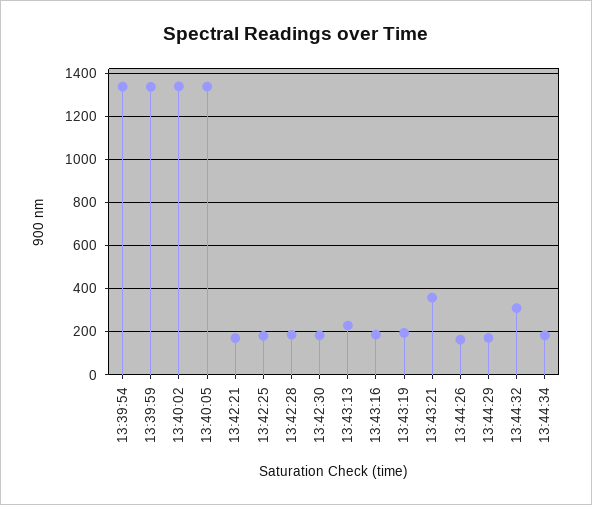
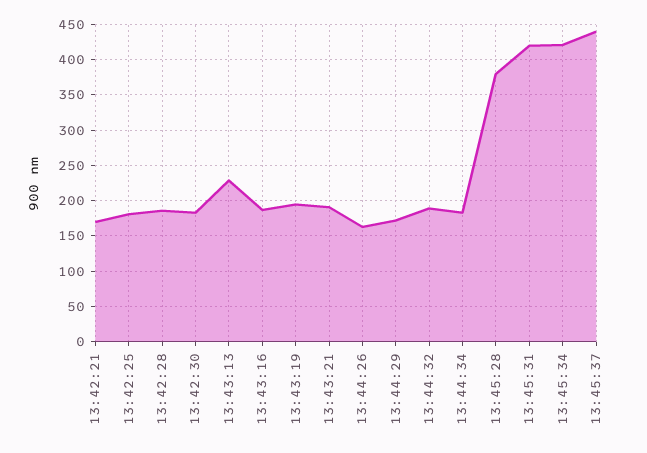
13:39:54: 1350 -> none
13:39:59: 1350 -> none
13:40:02: 1350 -> none
13:40:05: 1350 -> none
13:43:21: 350 -> 190
13:44:32: 300 -> 190
13:45:28: none -> 380
13:45:31: none -> 420
13:45:34: none -> 420
13:45:37: none -> 440

